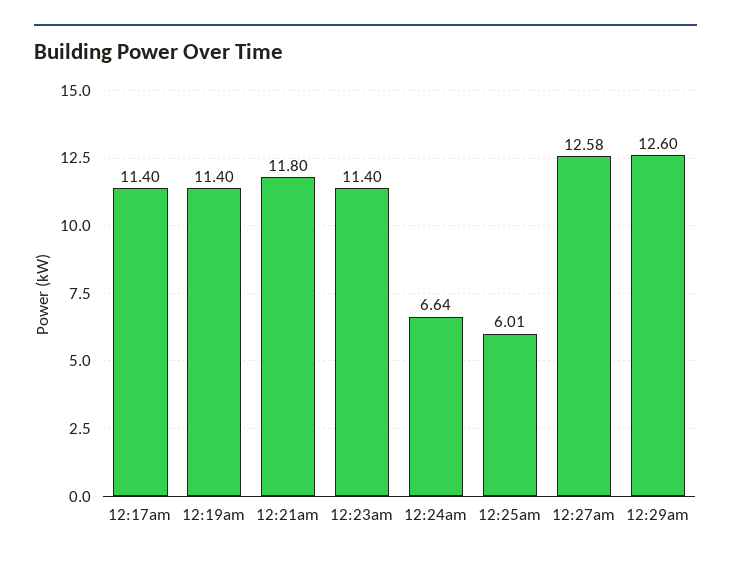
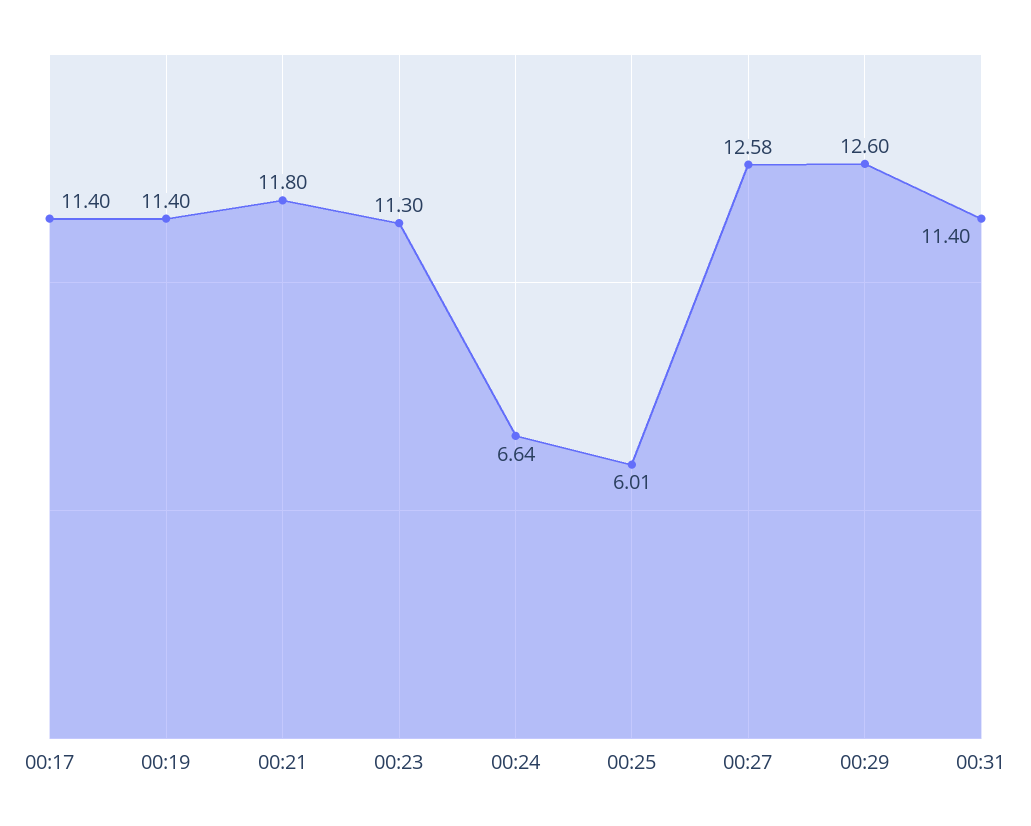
12:23am: 11.4 -> 11.3
00:31: none -> 11.4

